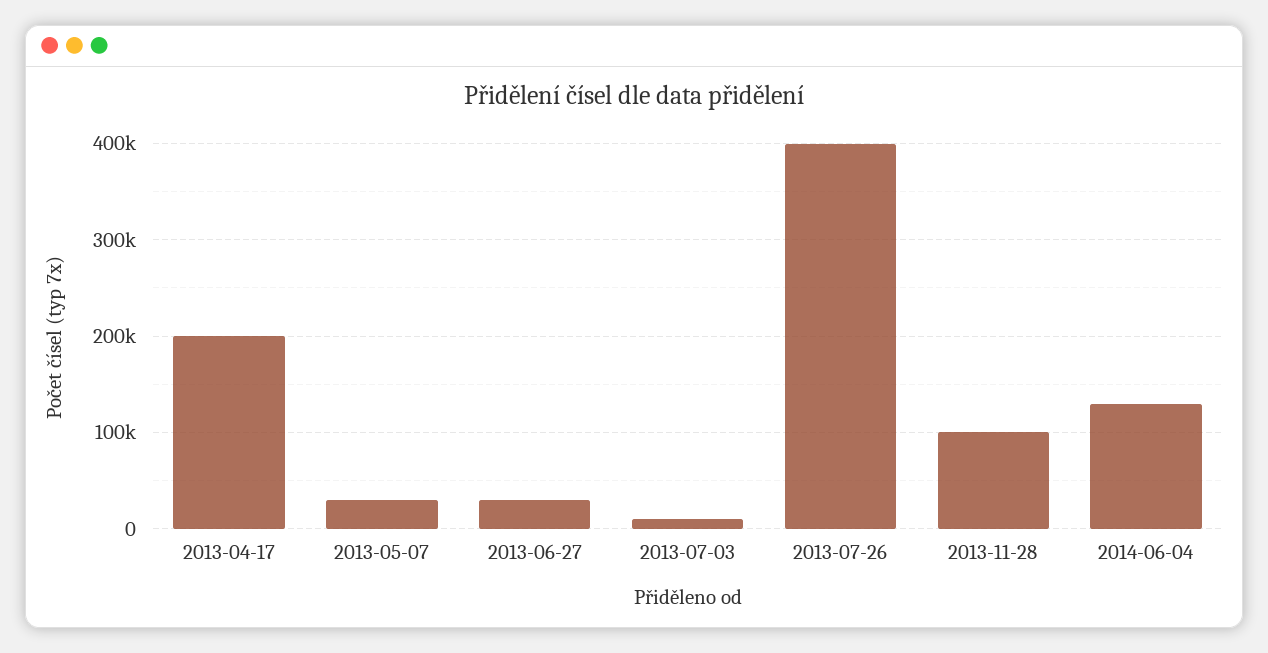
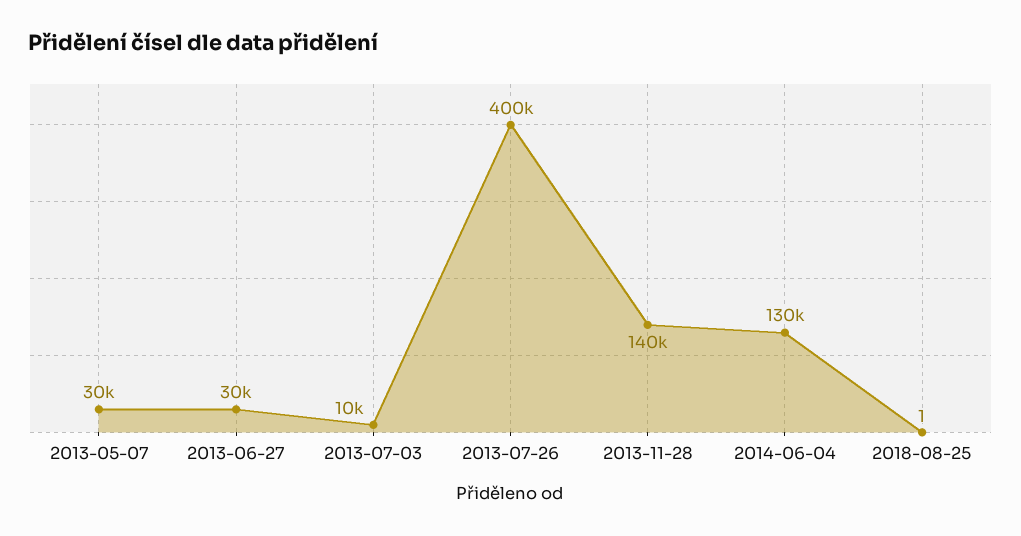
2013-04-17: 200000 -> none
2013-11-28: 100000 -> 140000
2018-08-25: none -> 1

